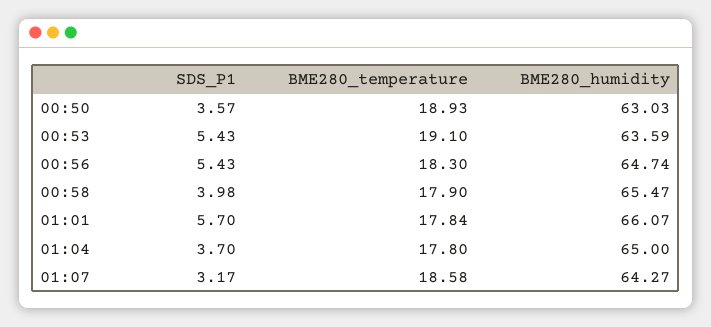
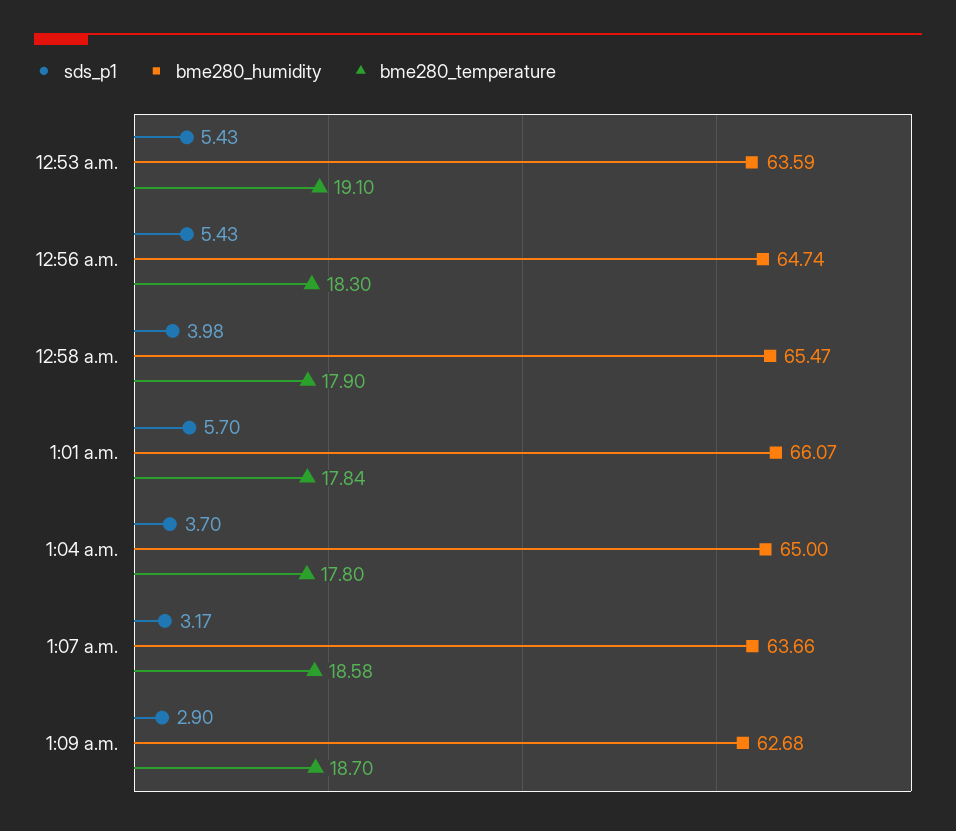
SDS_P1, 00:50: 3.57 -> none
BME280_temperature, 00:50: 18.93 -> none
BME280_humidity, 00:50: 63.03 -> none
BME280_humidity, 01:07: 64.27 -> 63.66
SDS_P1, 1:09 a.m.: none -> 2.9
BME280_humidity, 1:09 a.m.: none -> 62.68
BME280_temperature, 1:09 a.m.: none -> 18.7

